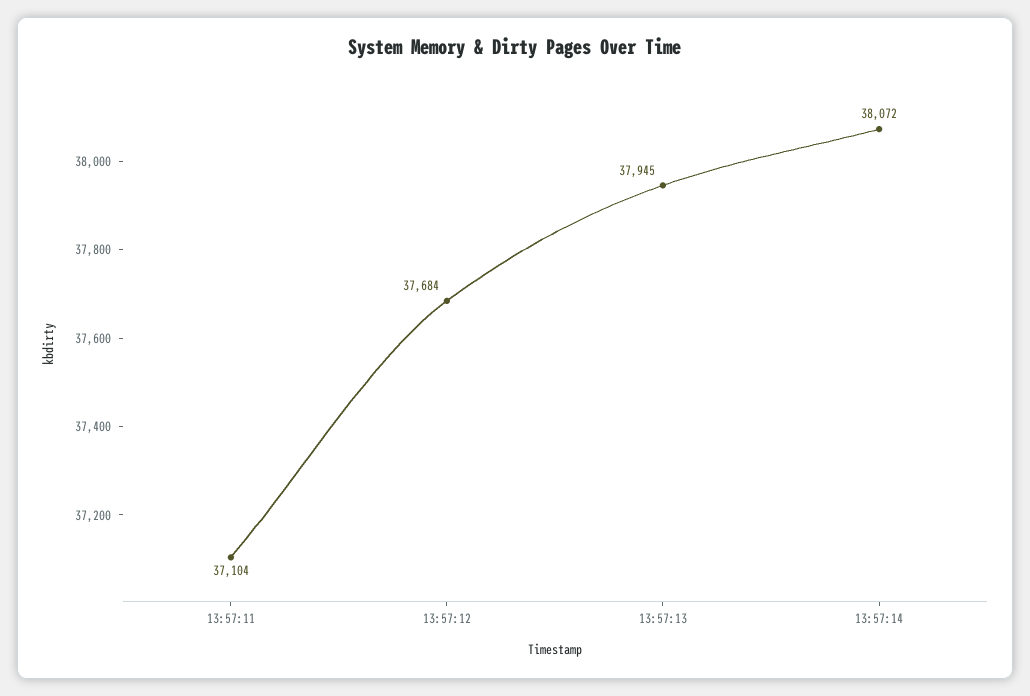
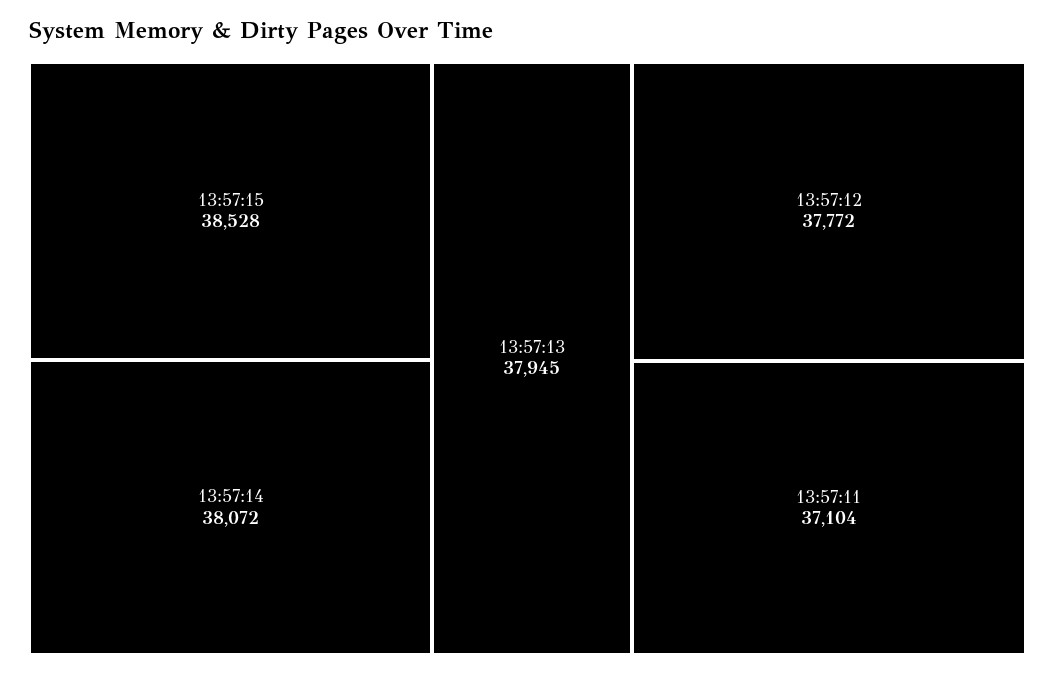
13:57:12: 37684 -> 37772
13:57:15: none -> 38528

